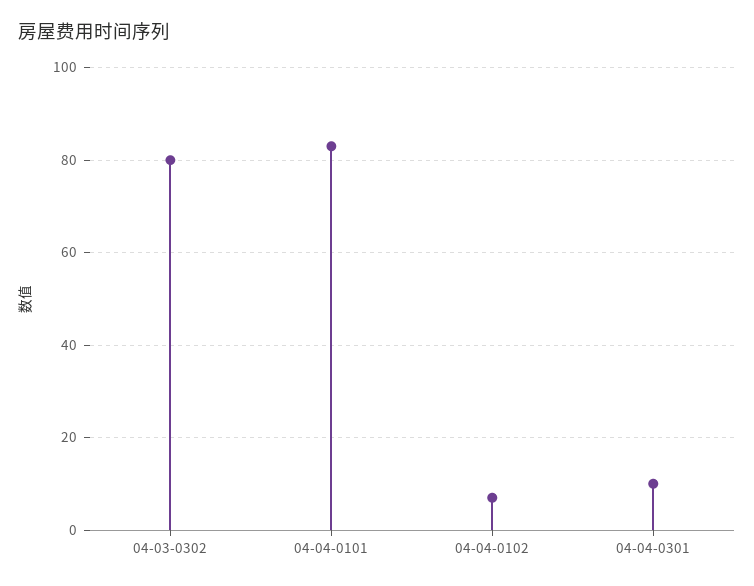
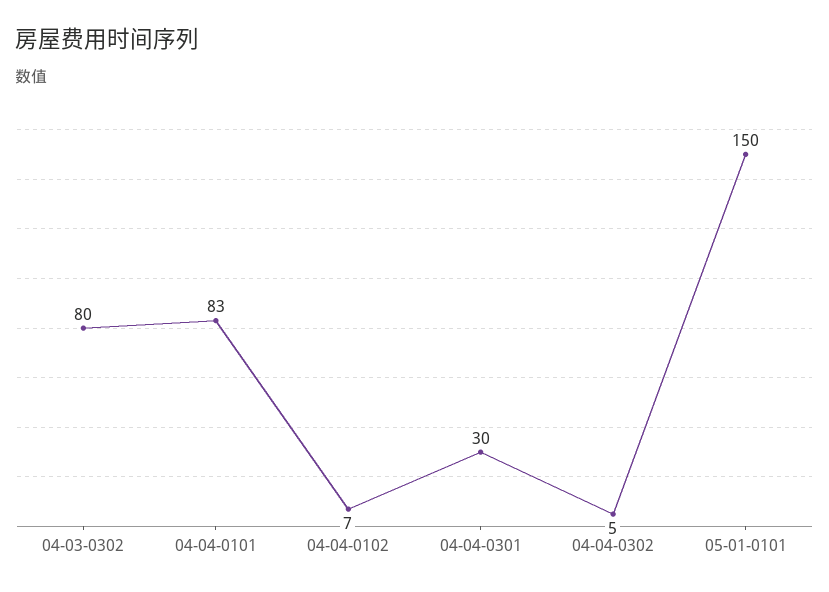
04-04-0301: 10 -> 30
04-04-0302: none -> 5
05-01-0101: none -> 150

